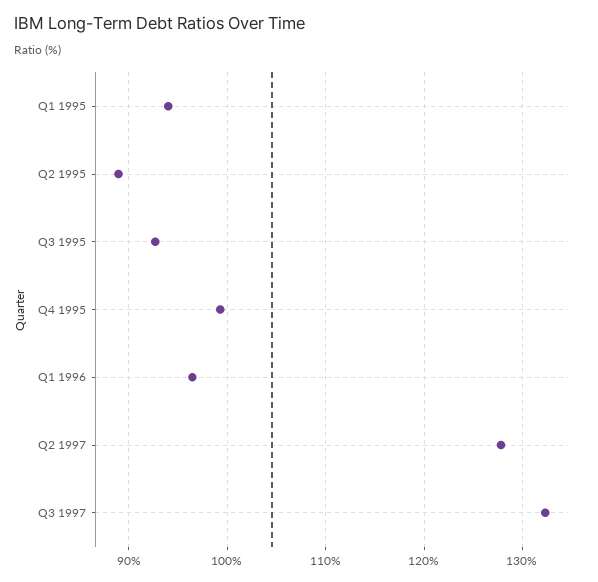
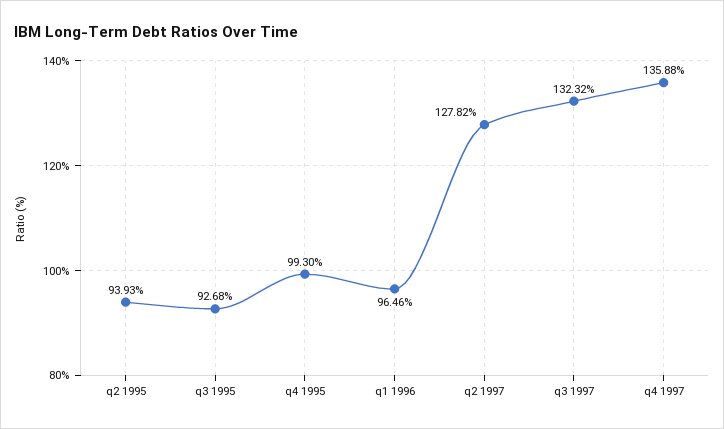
Q1 1995: 94 -> none
Q2 1995: 89 -> 93.93
q4 1997: none -> 135.88

